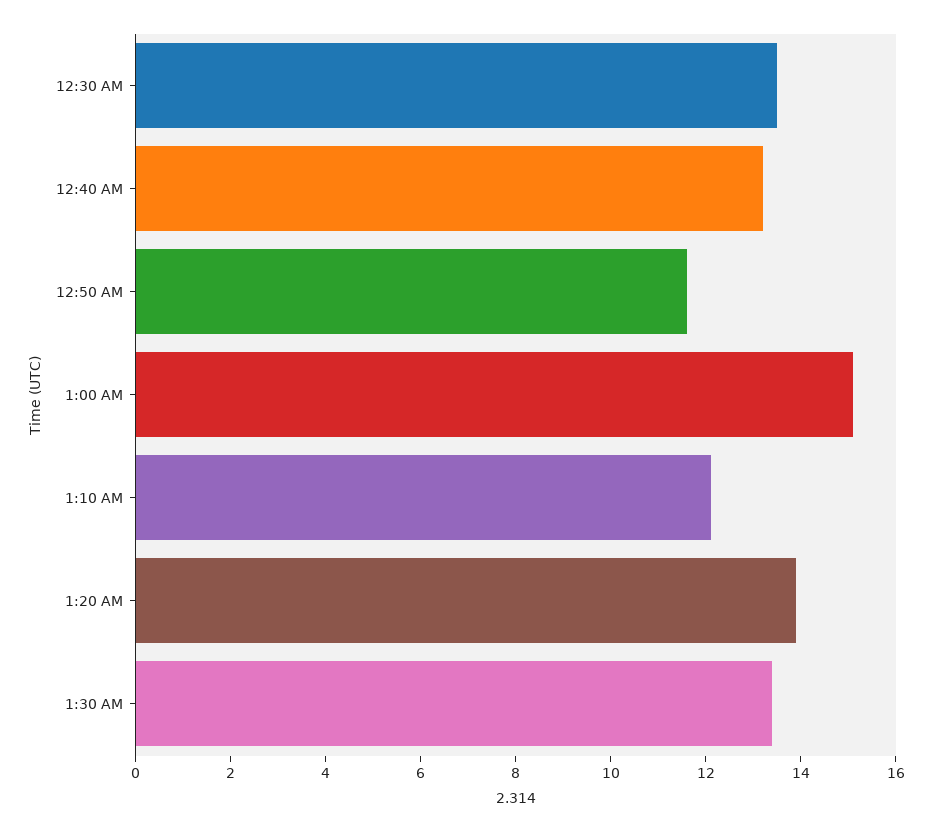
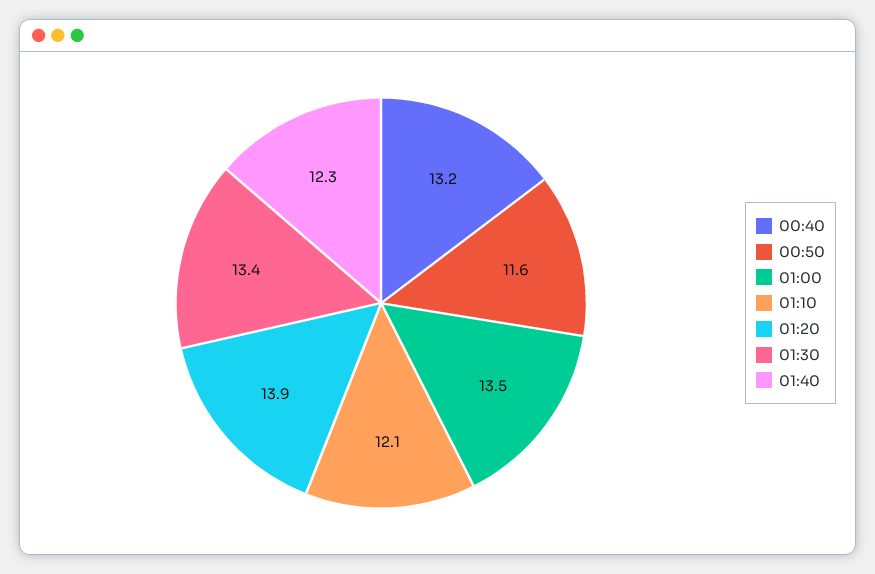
12:30 AM: 13.5 -> none
1:00 AM: 15 -> 13.5
01:40: none -> 12.3

